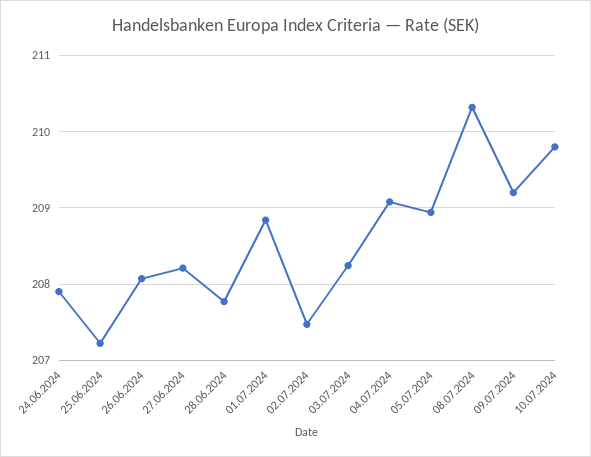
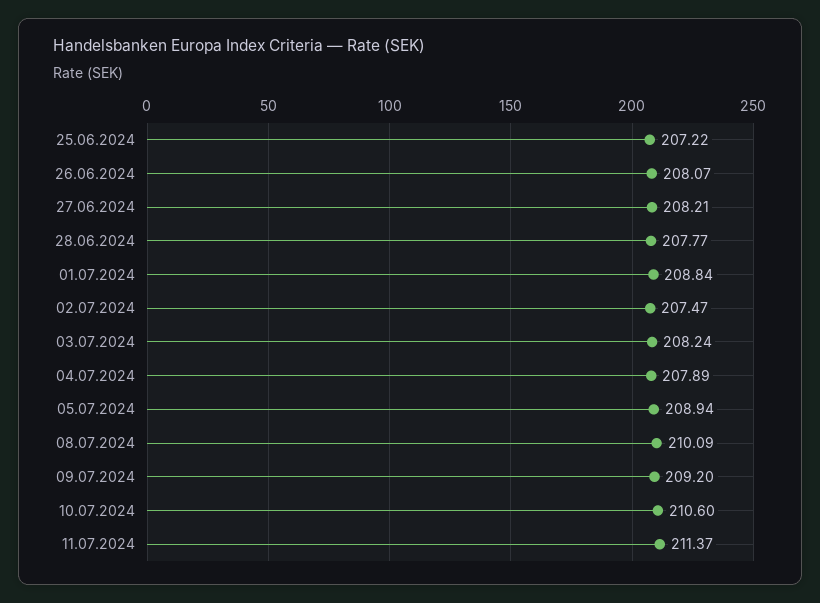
24.06.2024: 207.9 -> none
04.07.2024: 209.1 -> 207.89
08.07.2024: 210.3 -> 210.09
10.07.2024: 209.8 -> 210.6
11.07.2024: none -> 211.37

